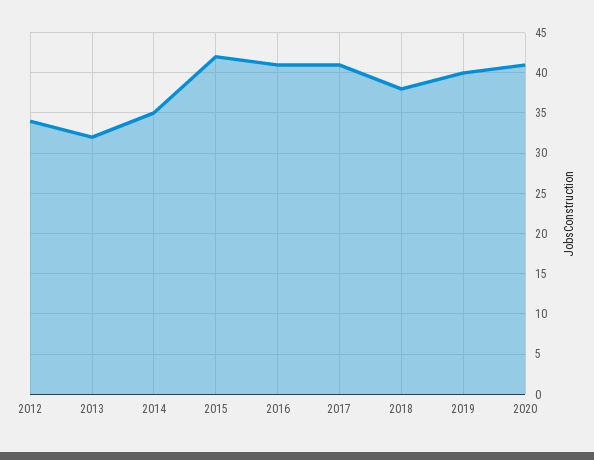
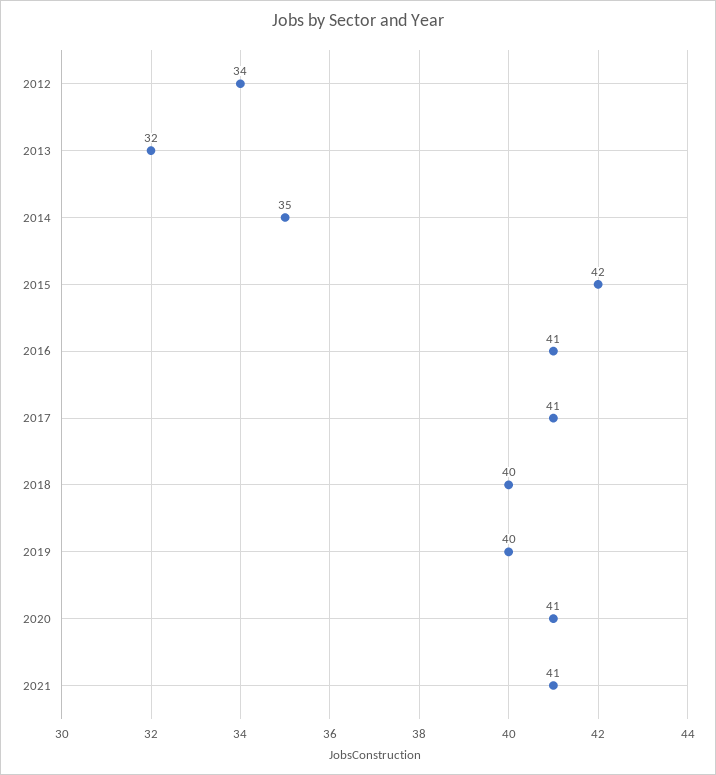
2018: 38 -> 40
2021: none -> 41

